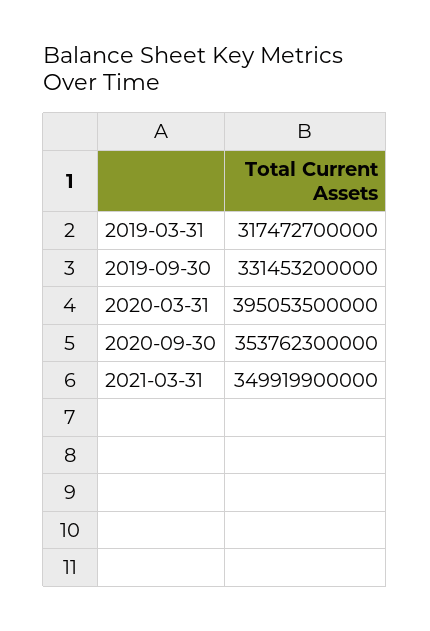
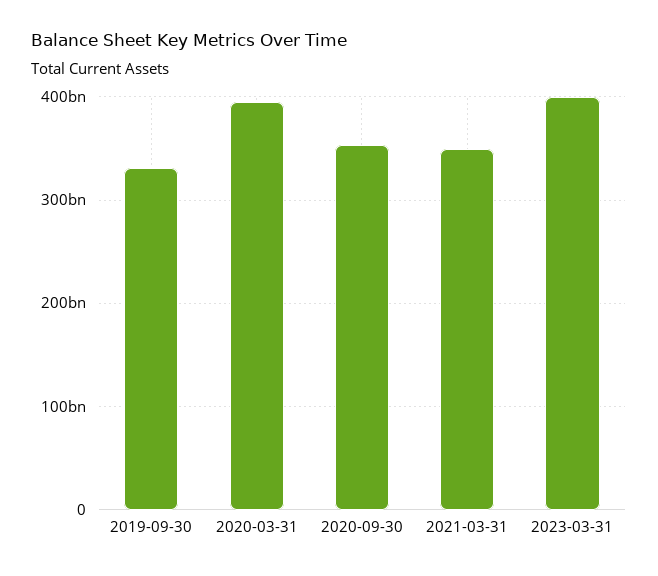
2019-03-31: 317472700000 -> none
2023-03-31: none -> 400000000000

